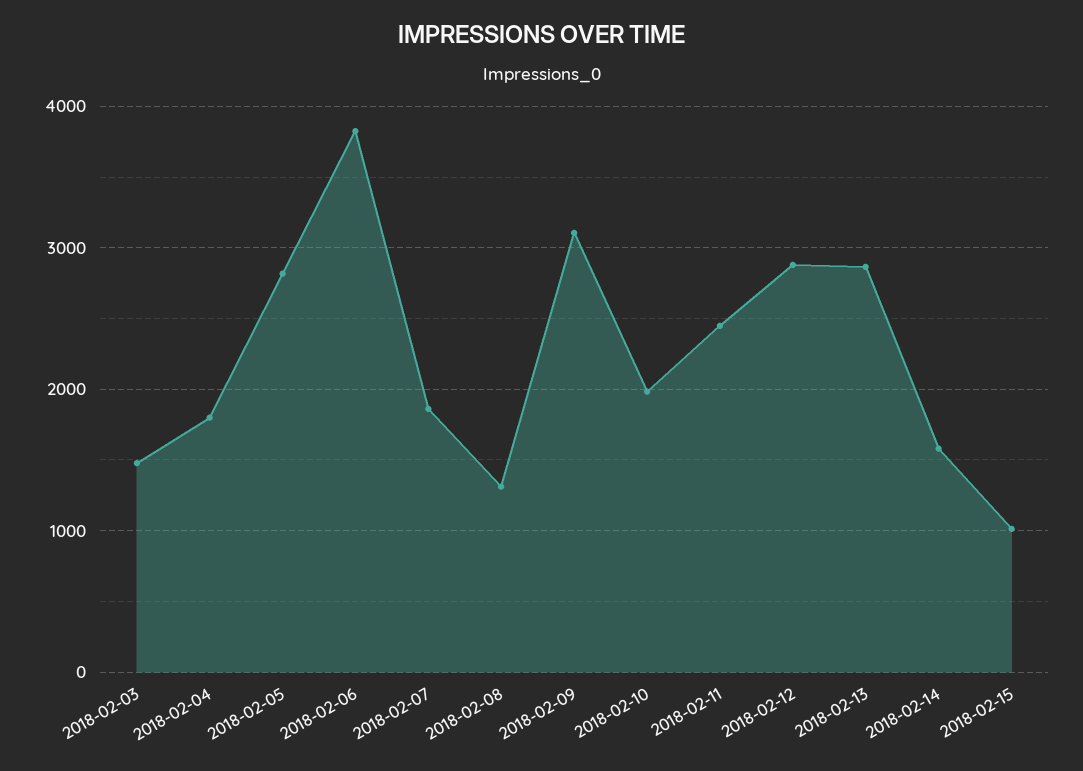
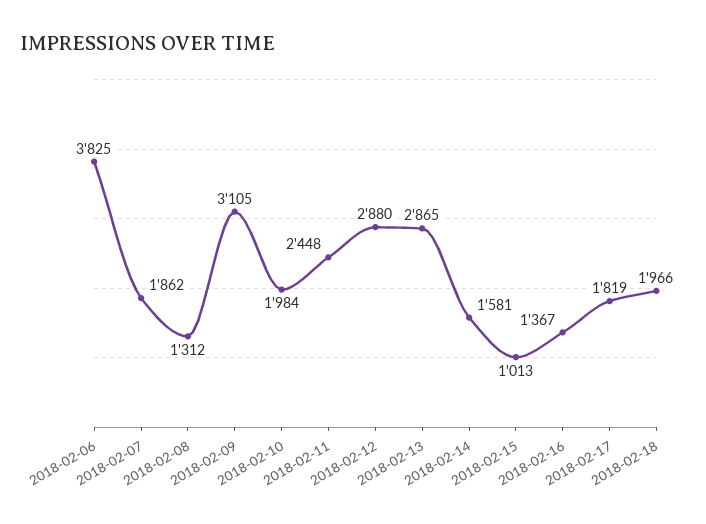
2018-02-03: 1500 -> none
2018-02-04: 1800 -> none
2018-02-05: 2800 -> none
2018-02-16: none -> 1367
2018-02-17: none -> 1819
2018-02-18: none -> 1966

